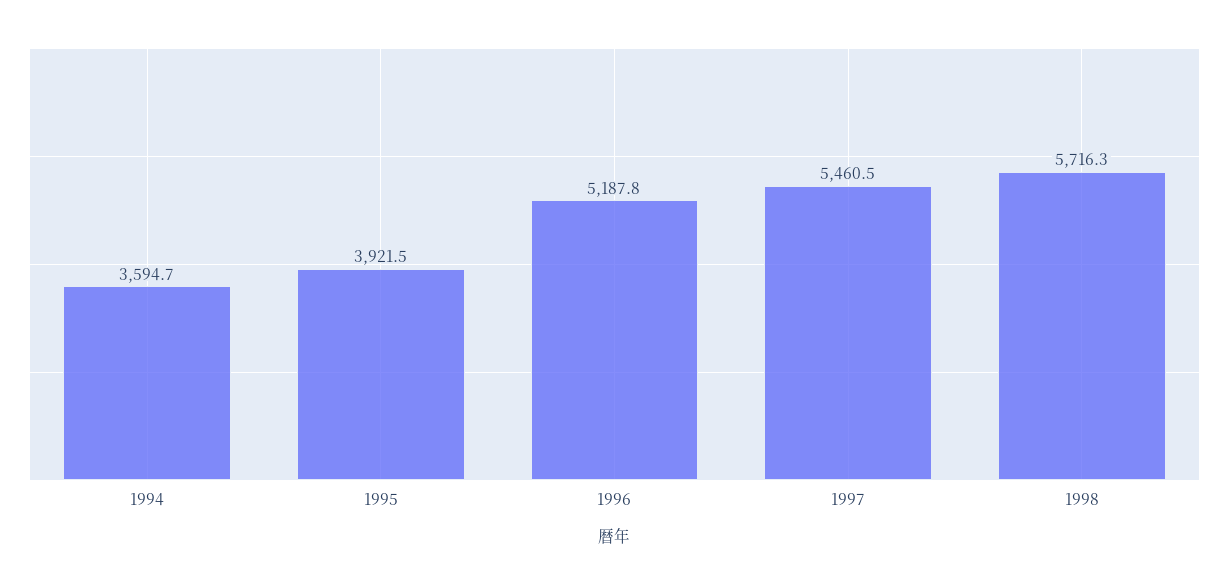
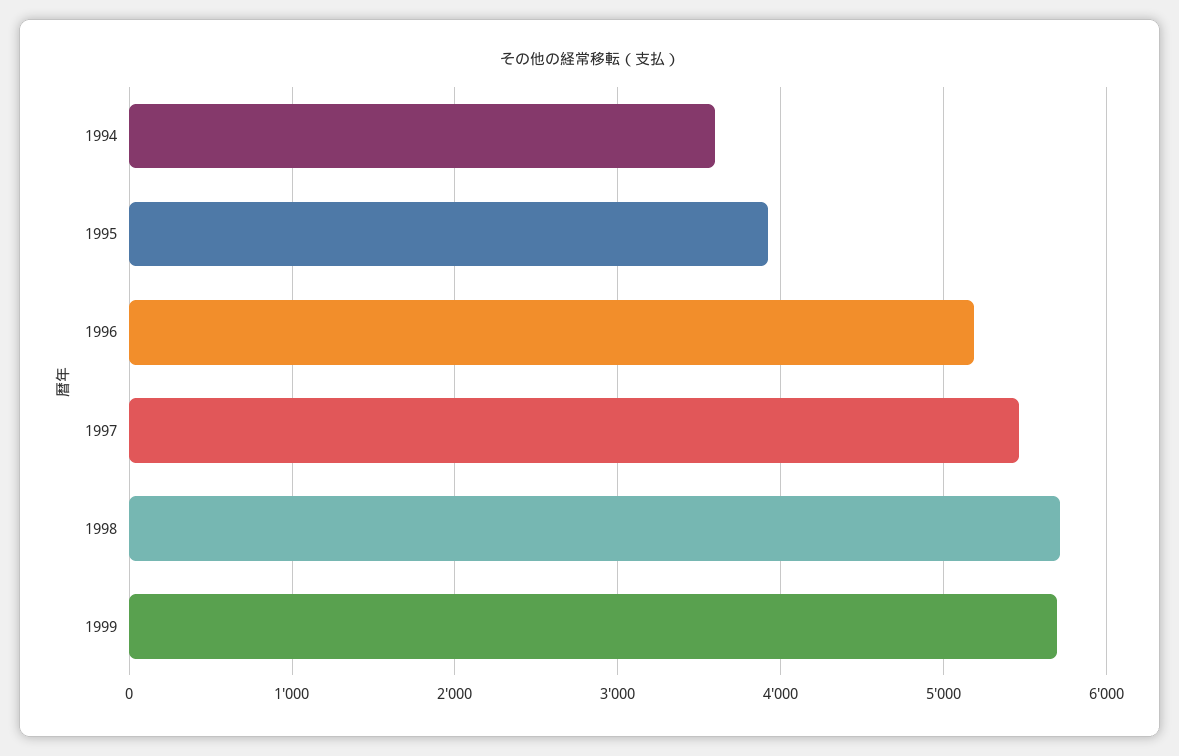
1999: none -> 5700

